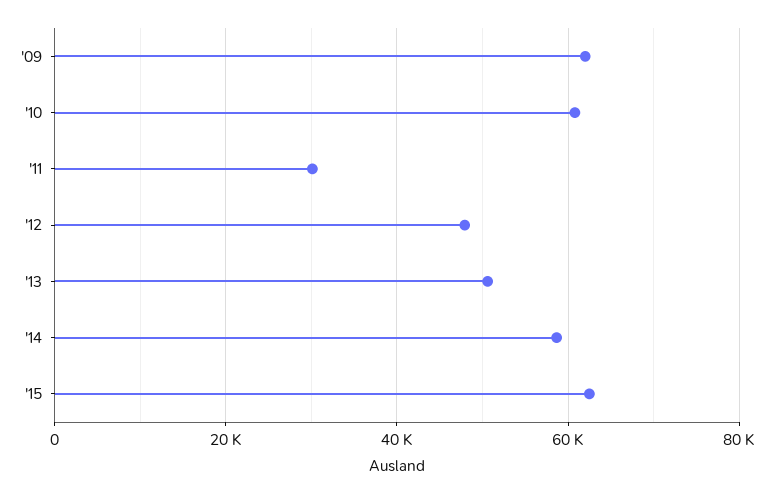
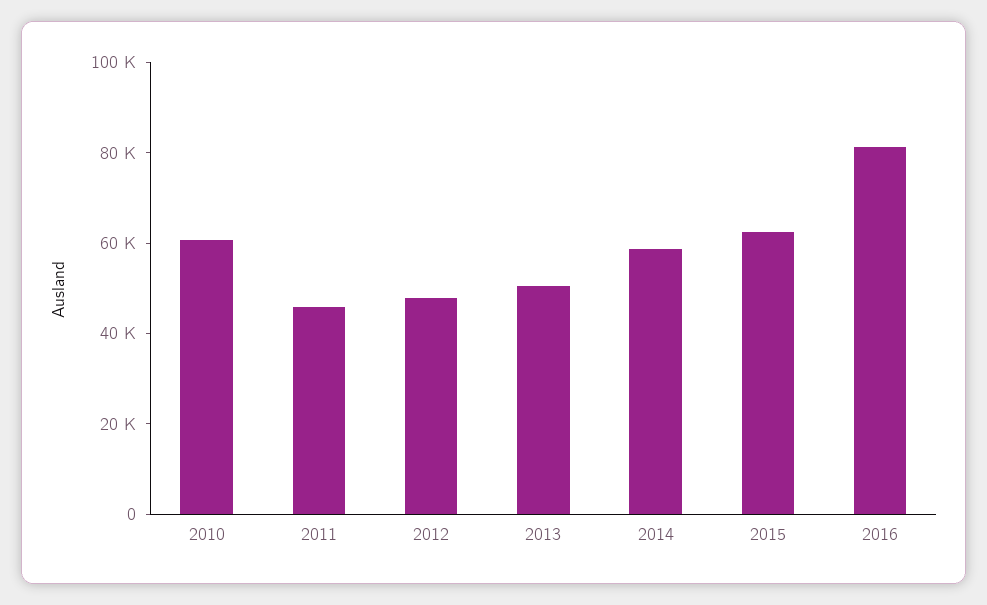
'09: 62000 -> none
'11: 30000 -> 45000
2016: none -> 80000

